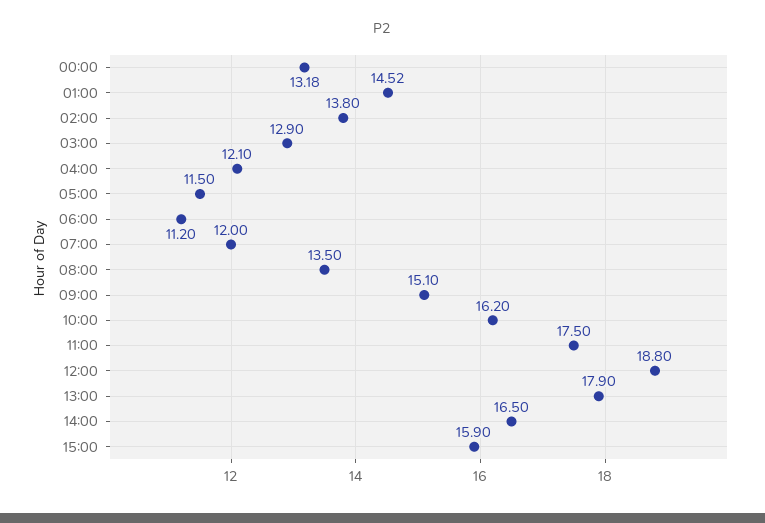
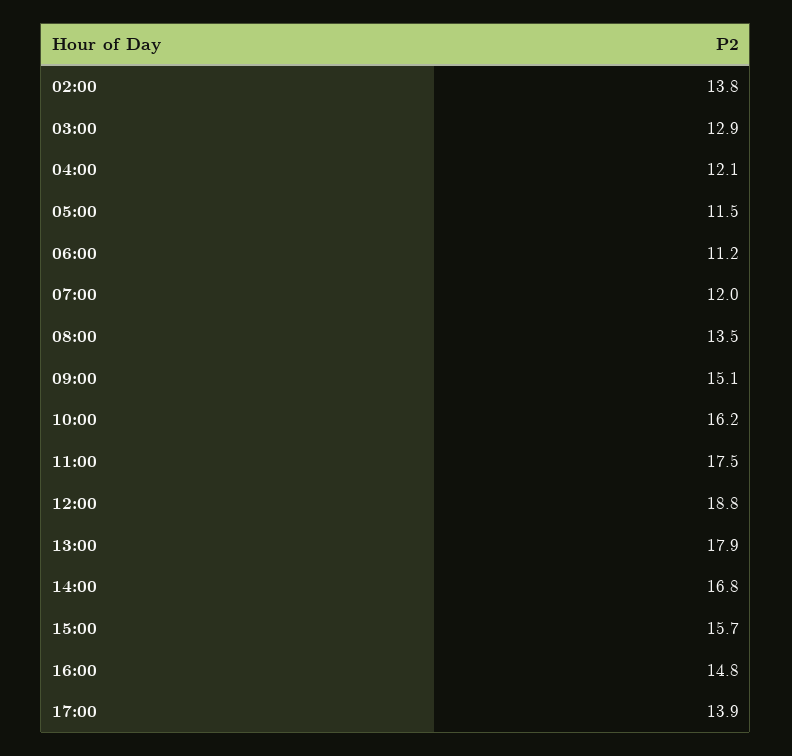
00:00: 13.18 -> none
01:00: 14.52 -> none
14:00: 16.5 -> 16.8
15:00: 15.9 -> 15.7
16:00: none -> 14.8
17:00: none -> 13.9

